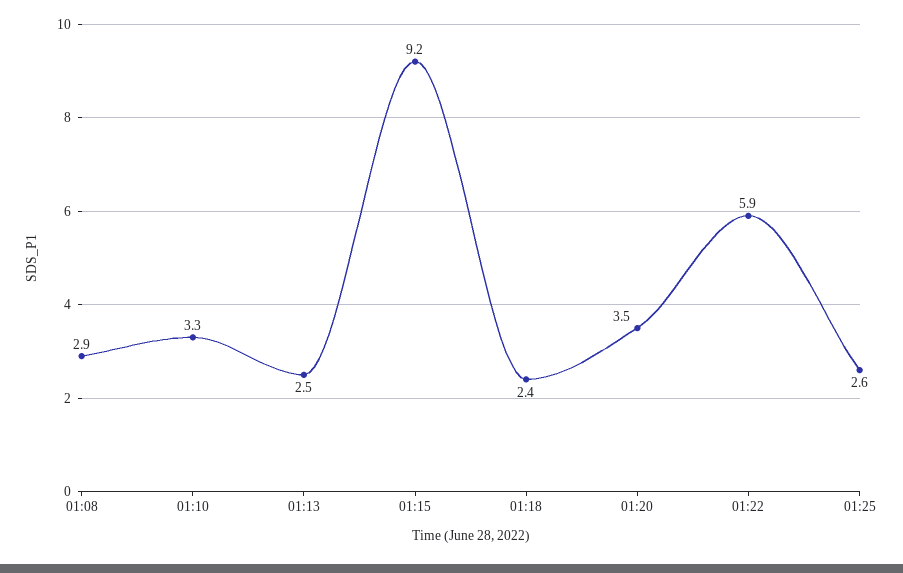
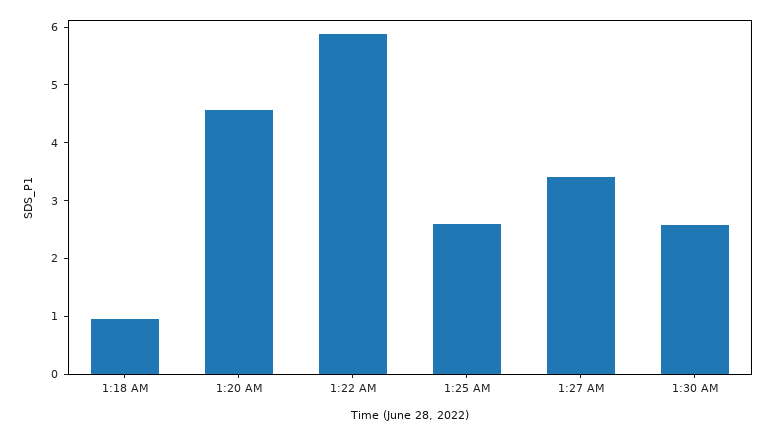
01:08: 2.9 -> none
01:10: 3.3 -> none
01:13: 2.5 -> none
01:15: 9.2 -> none
01:18: 2.4 -> 1
01:20: 3.5 -> 4.6
1:27 AM: none -> 3.4
1:30 AM: none -> 2.6

